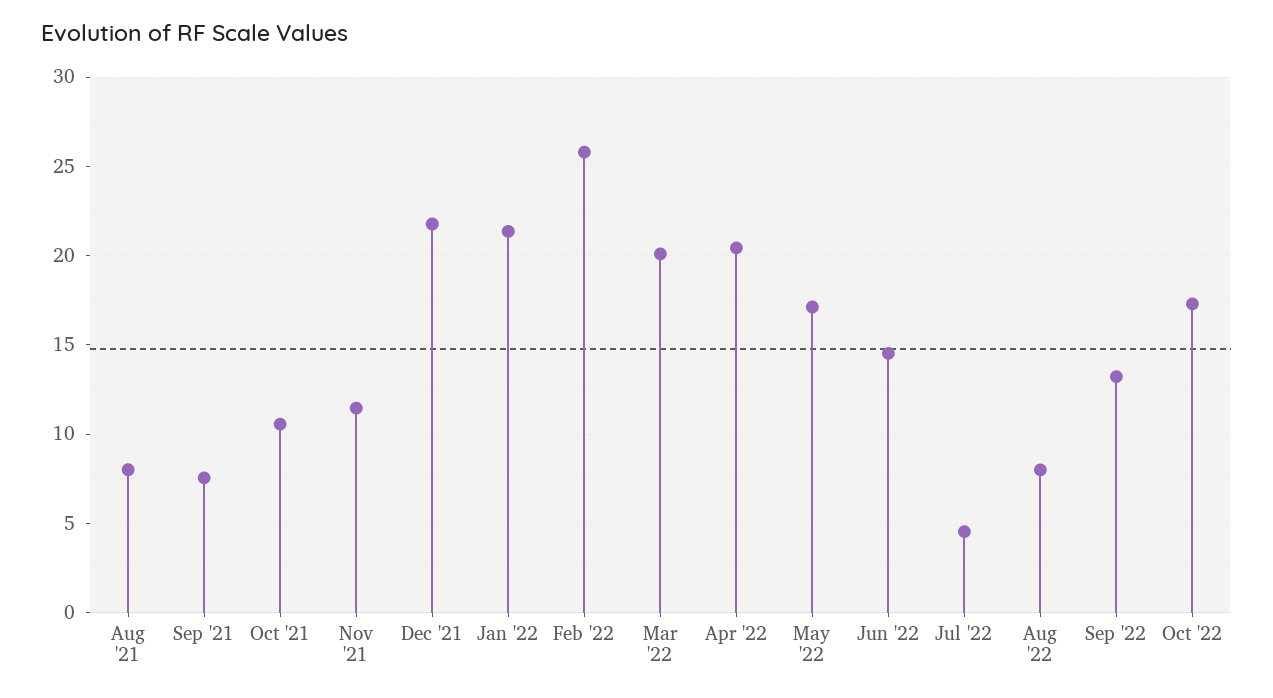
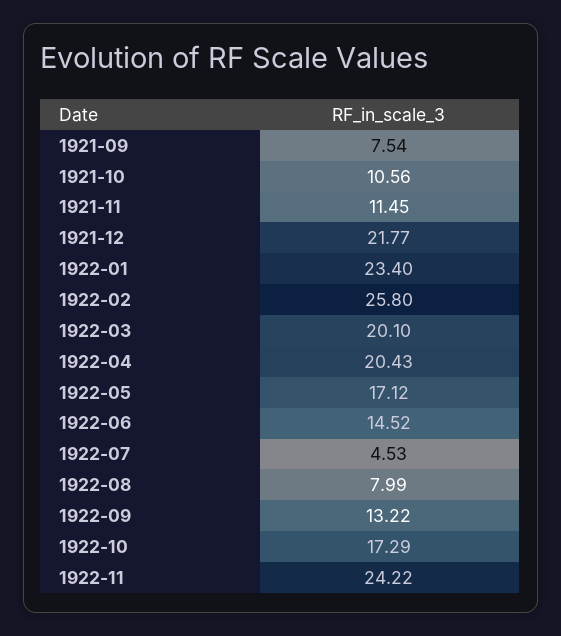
Aug '21: 8 -> none
Jan '22: 21.5 -> 23.4
1922-11: none -> 24.22

